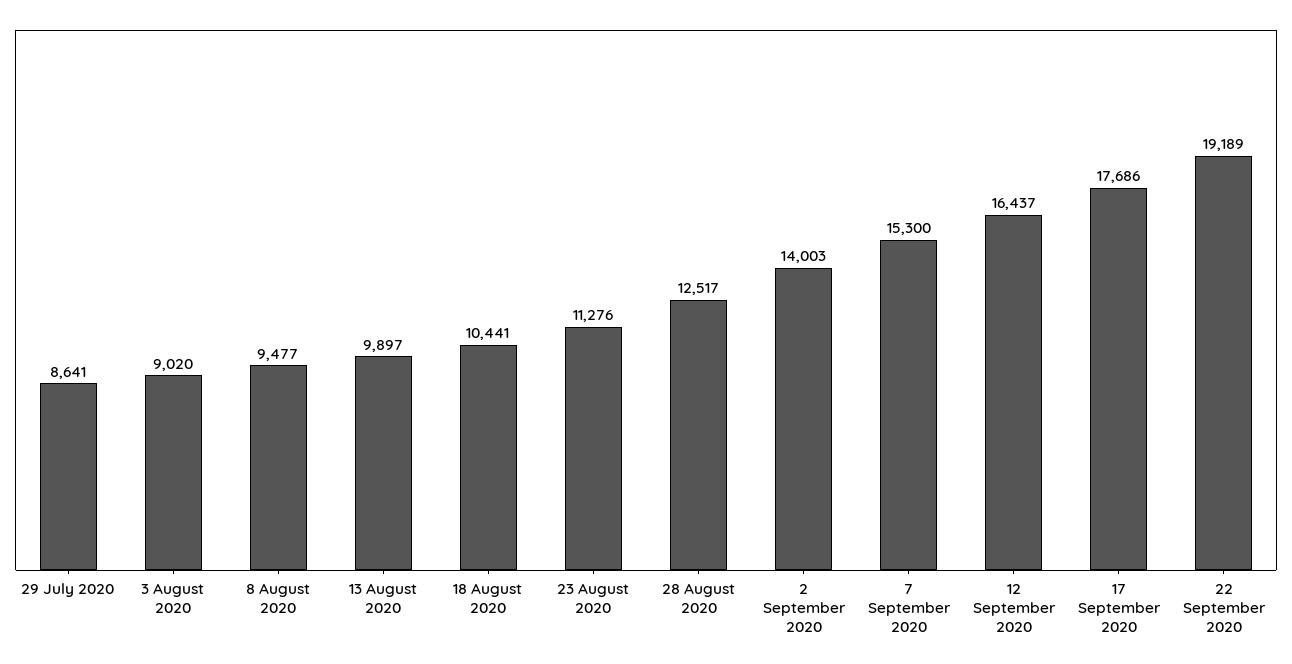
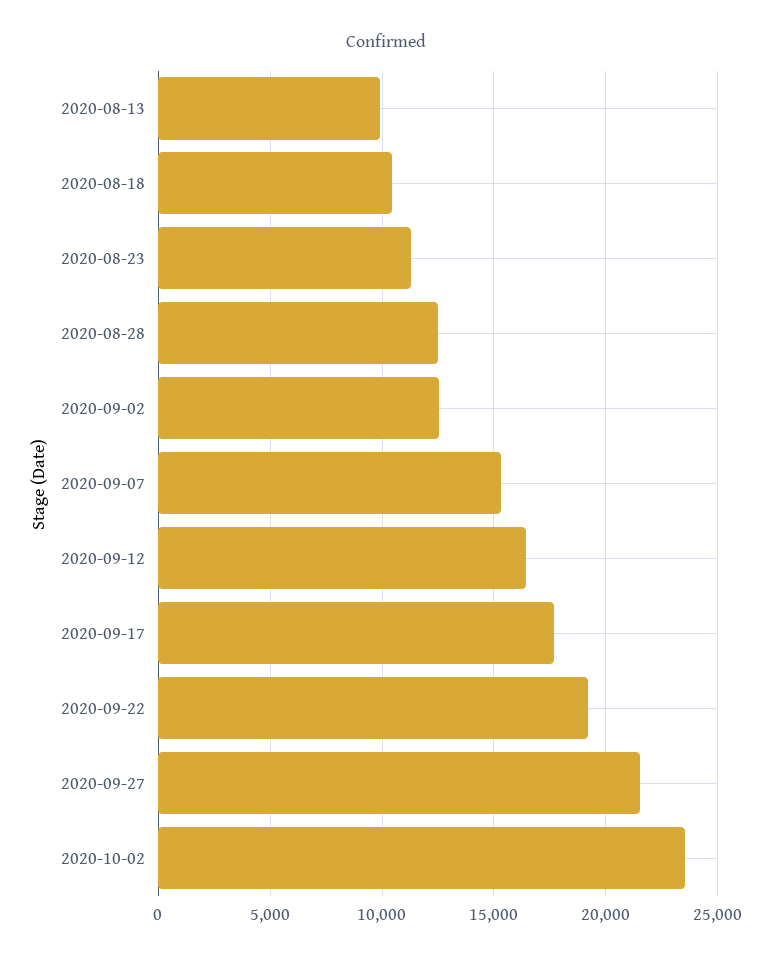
29 July 2020: 8641 -> none
3 August 2020: 9020 -> none
8 August 2020: 9477 -> none
2 September 2020: 14003 -> 12500
2020-09-27: none -> 21500
2020-10-02: none -> 23500

